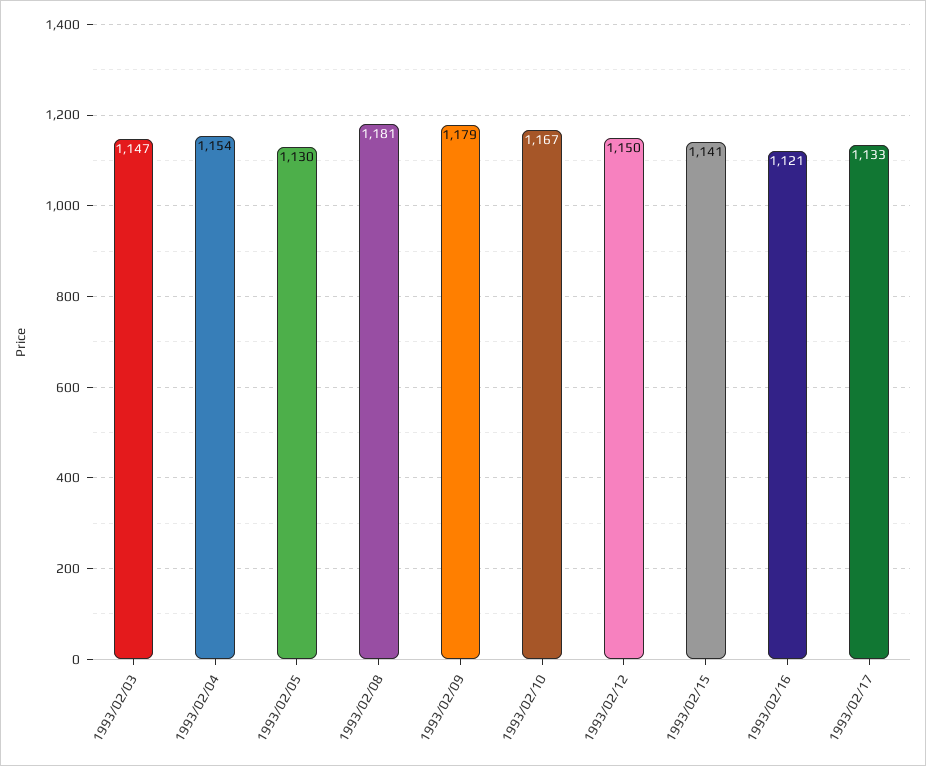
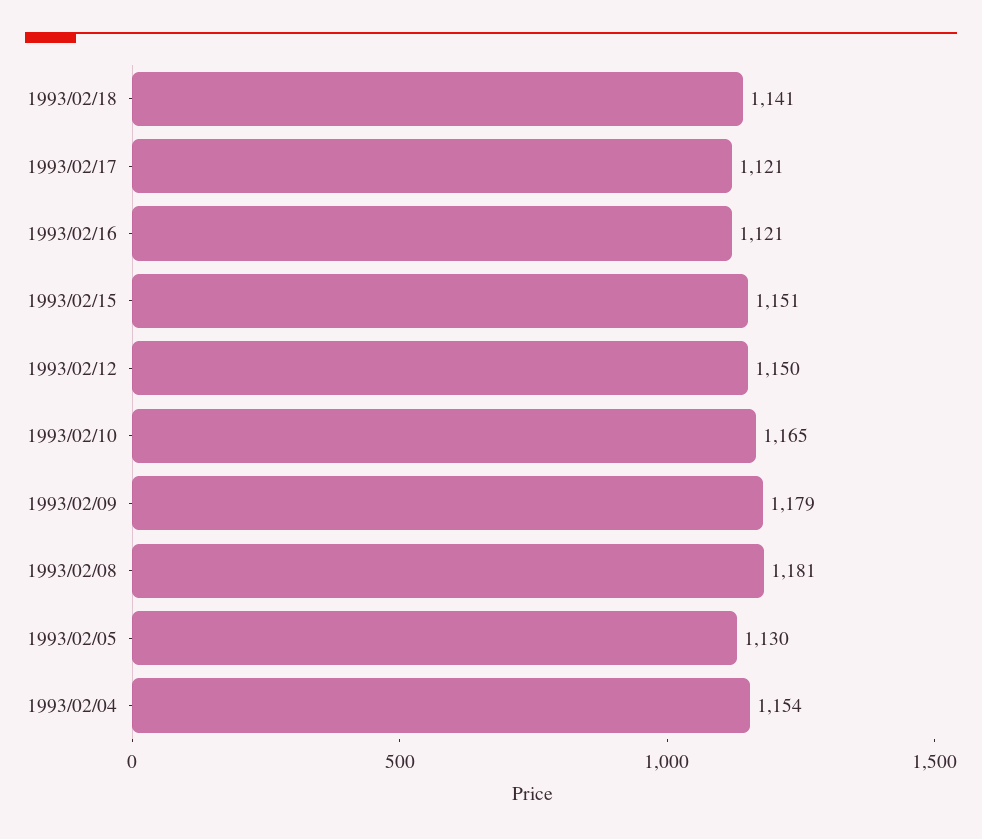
1993/02/03: 1147 -> none
1993/02/10: 1167 -> 1165
1993/02/15: 1141 -> 1151
1993/02/17: 1133 -> 1121
1993/02/18: none -> 1141

